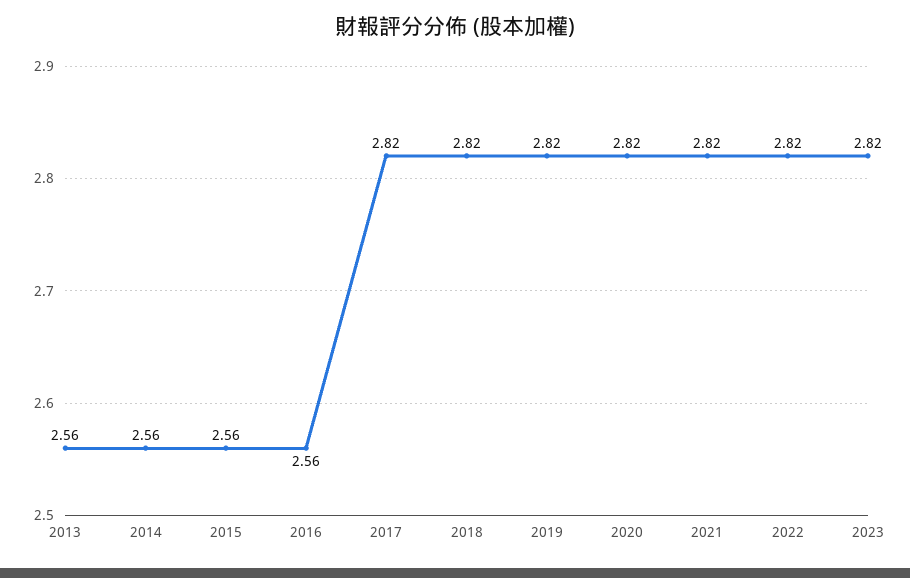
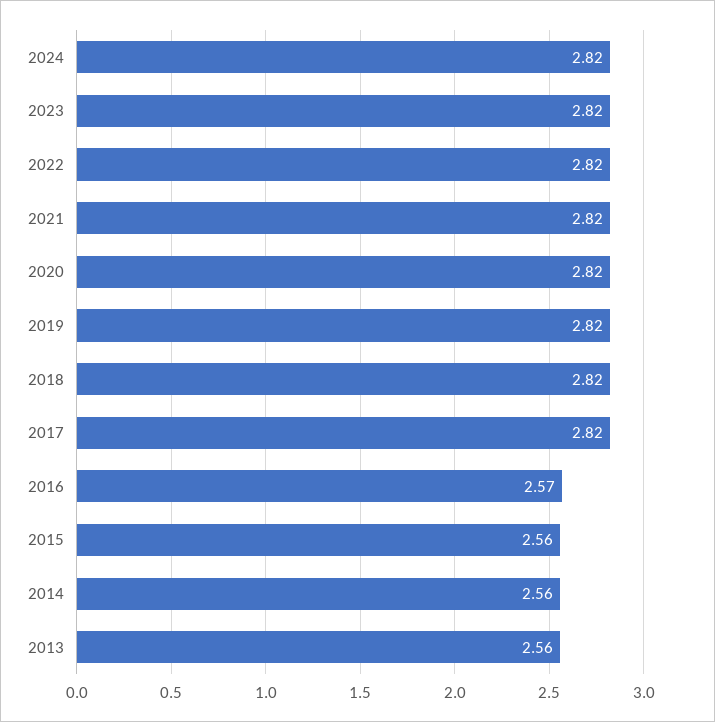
2016: 2.56 -> 2.57
2024: none -> 2.82

